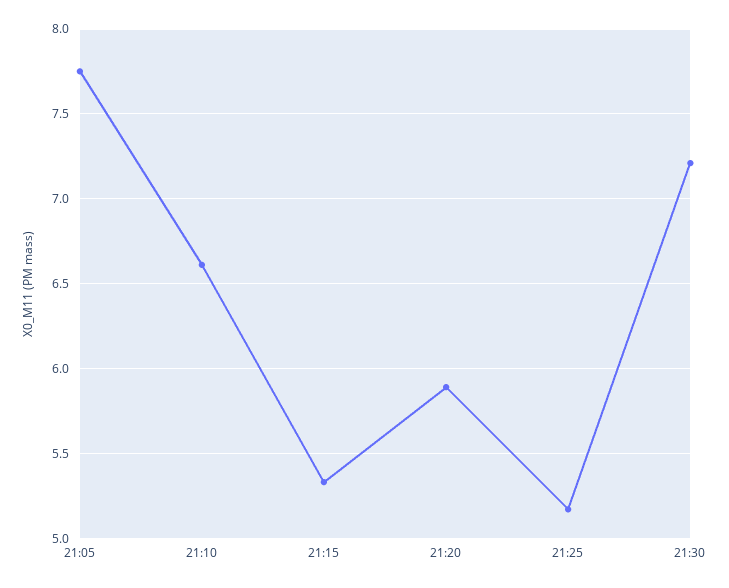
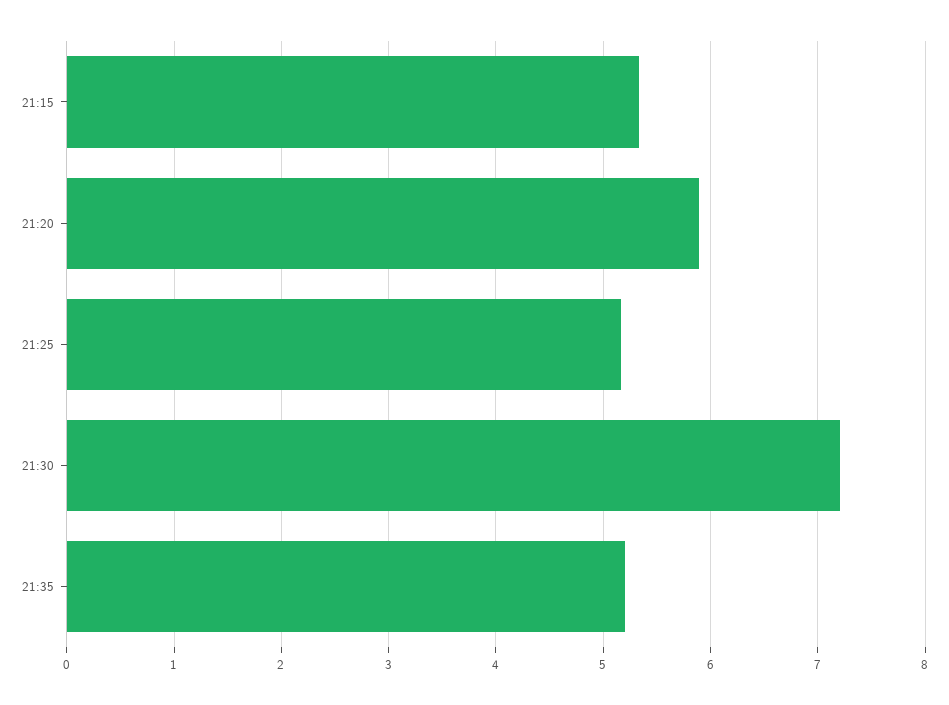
21:05: 7.75 -> none
21:10: 6.6 -> none
21:35: none -> 5.2

